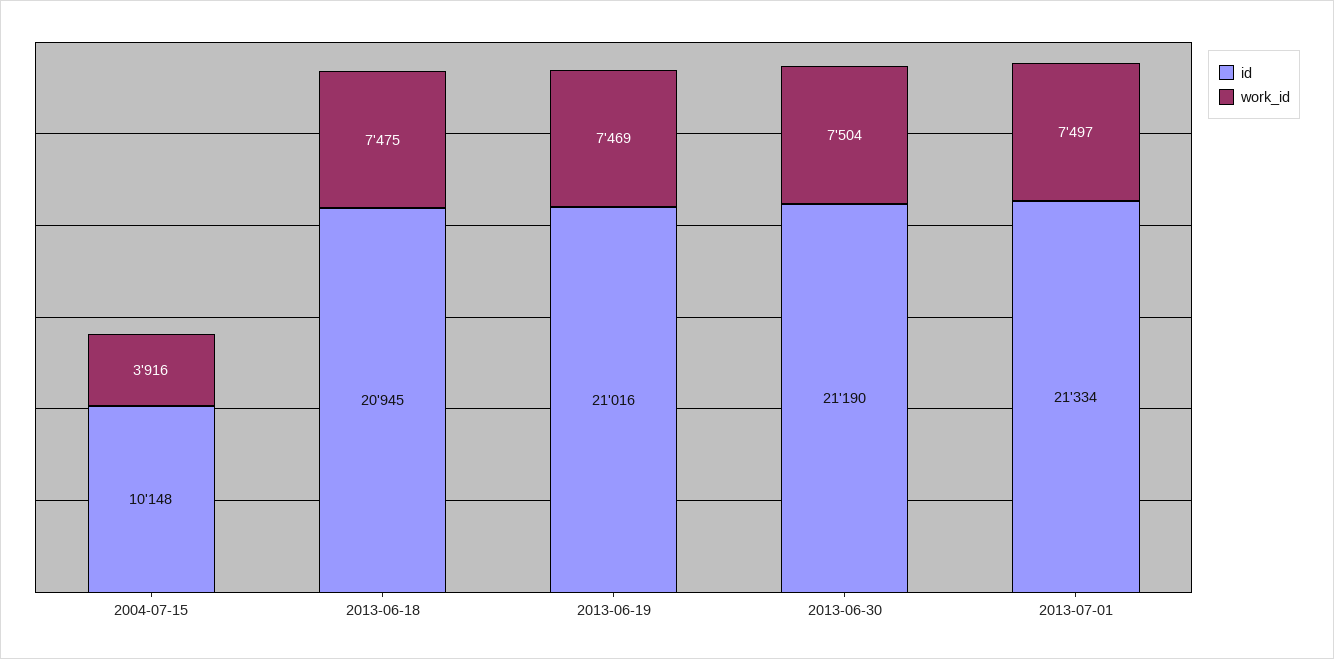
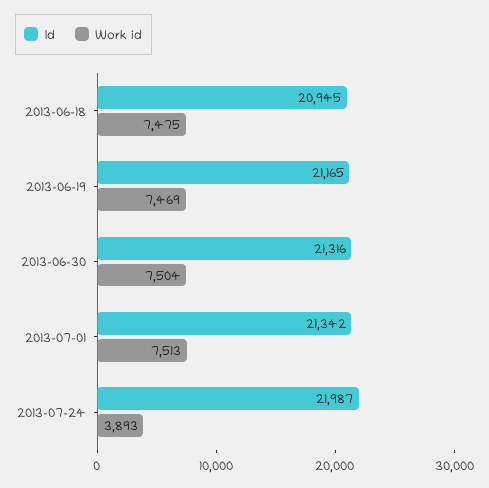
id, 2004-07-15: 10148 -> none
work_id, 2004-07-15: 3916 -> none
id, 2013-06-19: 21016 -> 21165
id, 2013-06-30: 21190 -> 21316
id, 2013-07-01: 21334 -> 21342
work_id, 2013-07-01: 7497 -> 7513
id, 2013-07-24: none -> 21987
work_id, 2013-07-24: none -> 3893

